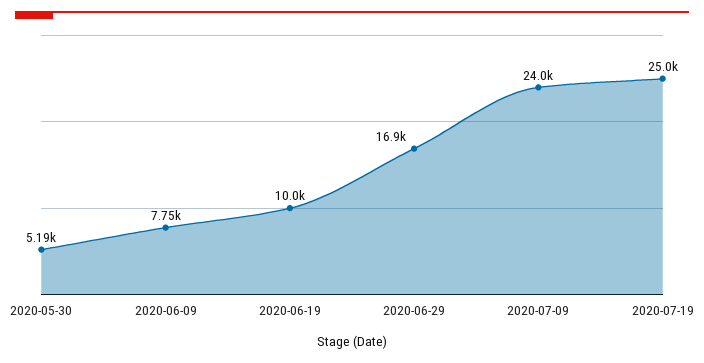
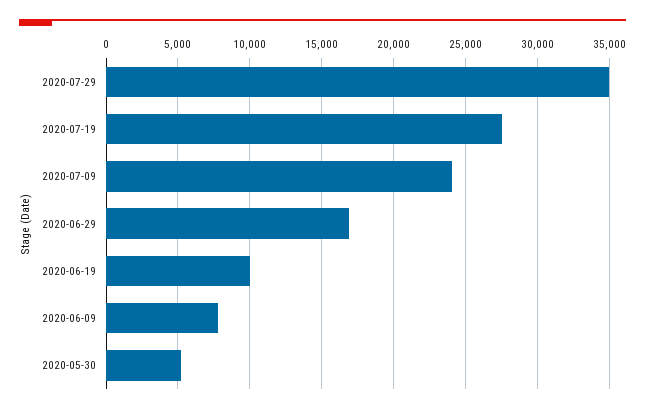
2020-07-19: 25000 -> 27500
2020-07-29: none -> 35000

